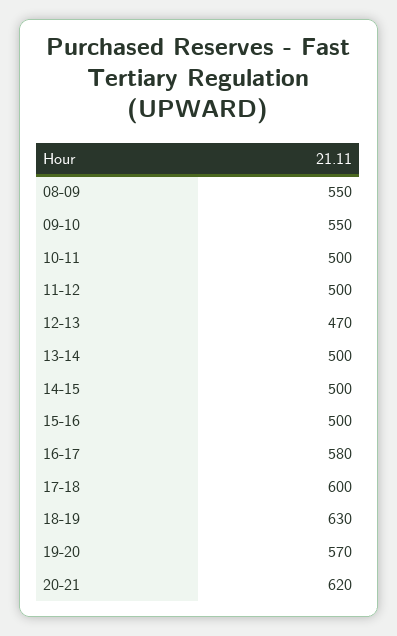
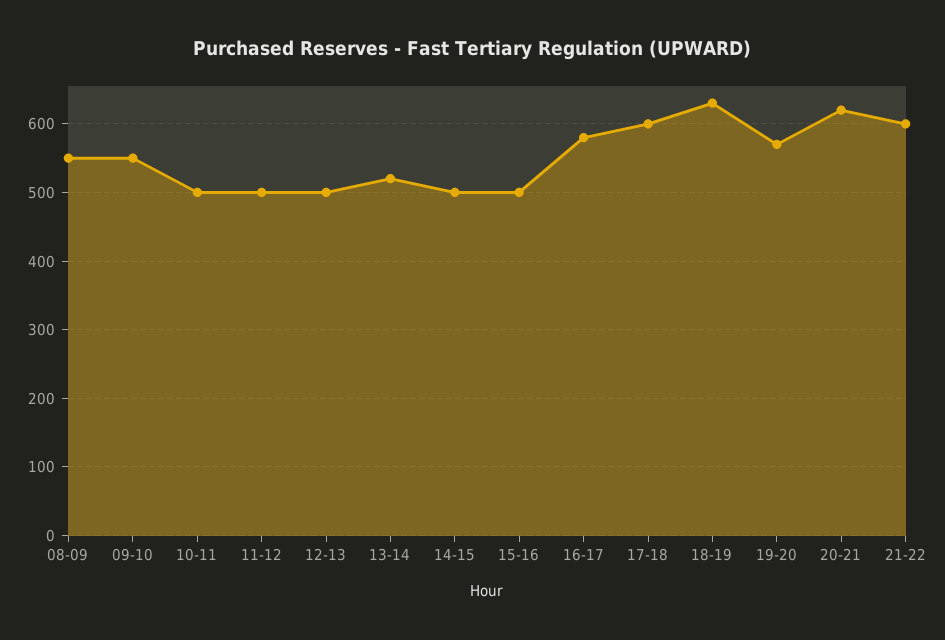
12-13: 470 -> 500
13-14: 500 -> 520
21-22: none -> 600

